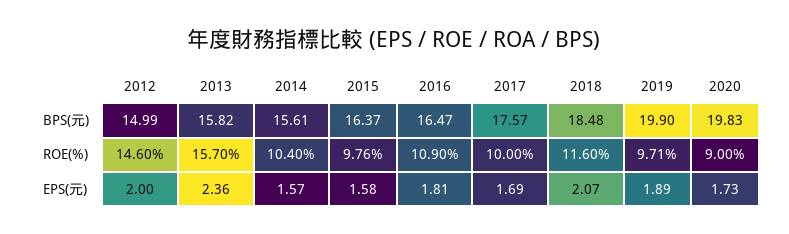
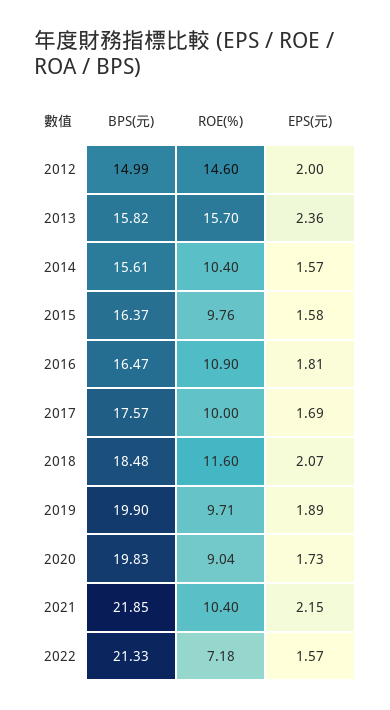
2020, ROE(%): 9 -> 9.04
2021, BPS(元): none -> 21.85
2021, ROE(%): none -> 10.4
2021, EPS(元): none -> 2.15
2022, BPS(元): none -> 21.33
2022, ROE(%): none -> 7.18
2022, EPS(元): none -> 1.57

